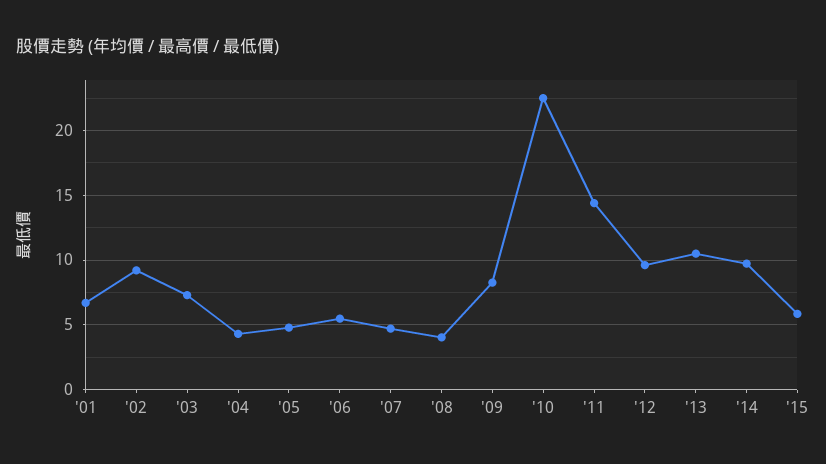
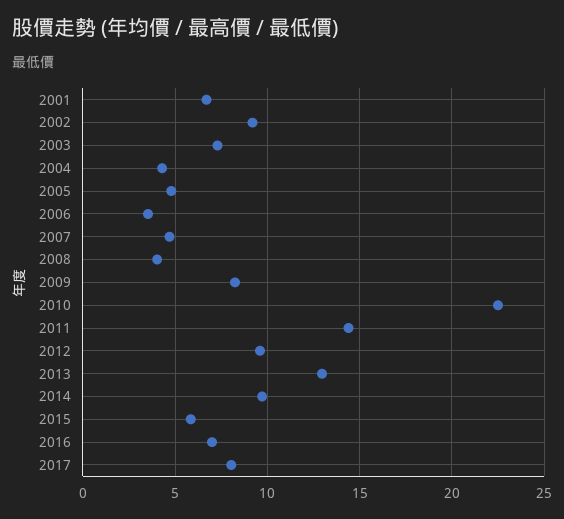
'06: 5.5 -> 3.5
'13: 10.5 -> 13
2016: none -> 7
2017: none -> 8

